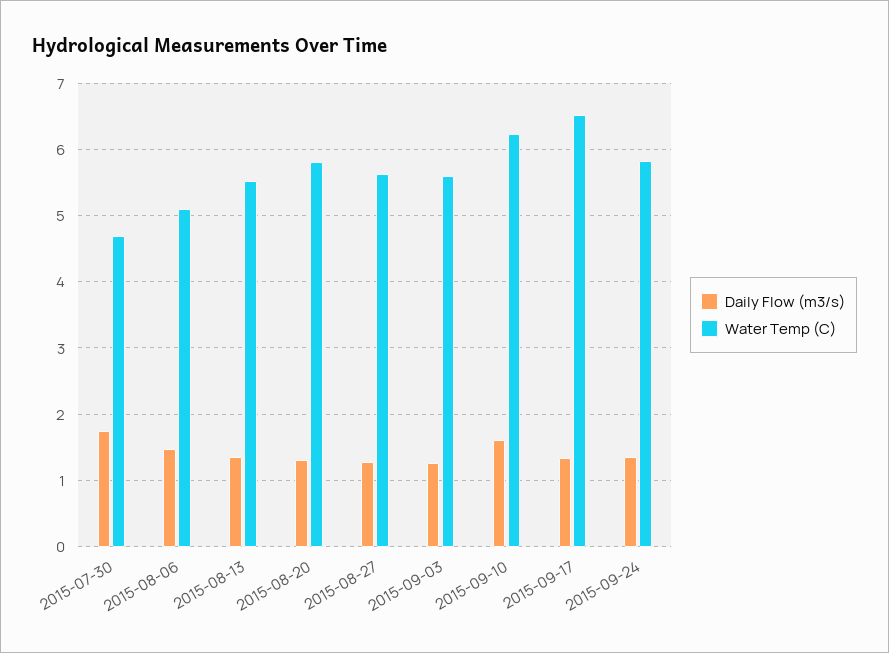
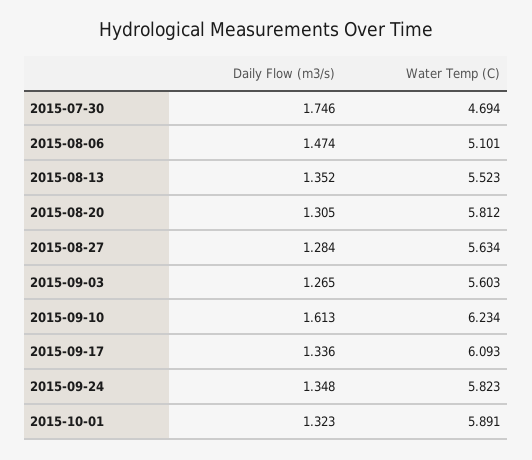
Water Temp (C), 2015-09-17: 6.5 -> 6.093
Daily Flow (m3/s), 2015-10-01: none -> 1.323
Water Temp (C), 2015-10-01: none -> 5.891

